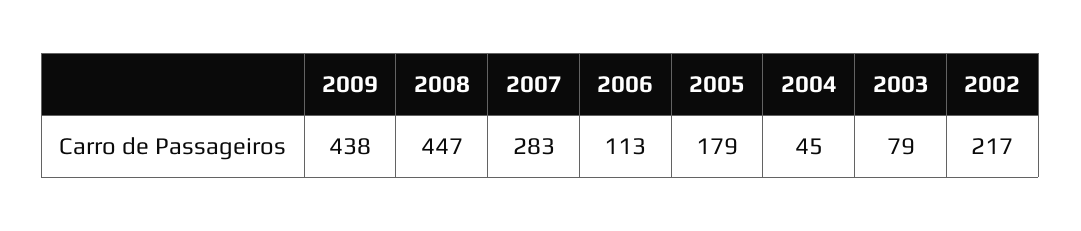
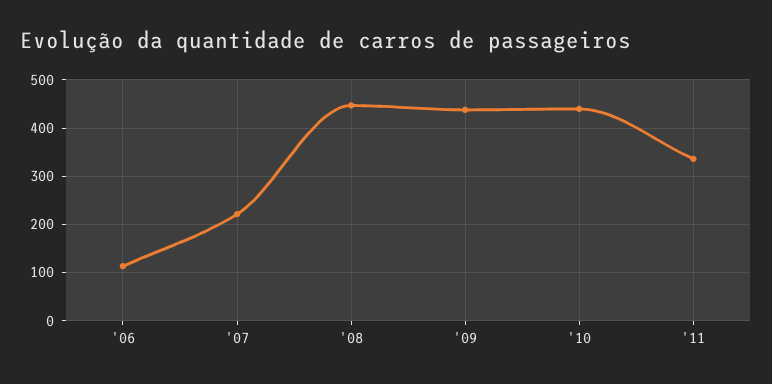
2007: 283 -> 220
2005: 179 -> none
2004: 45 -> none
2003: 79 -> none
2002: 217 -> none
'10: none -> 440
'11: none -> 340

